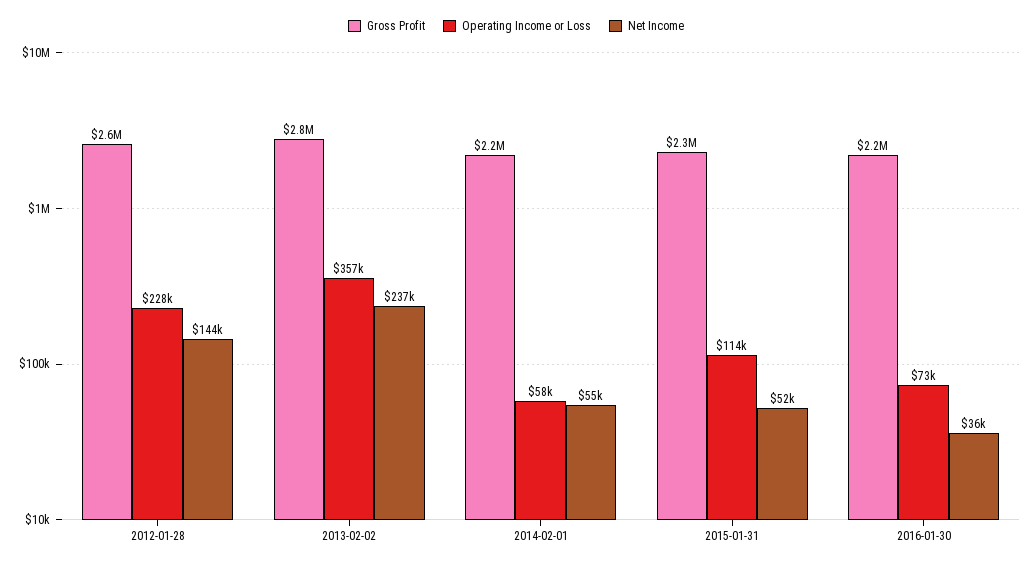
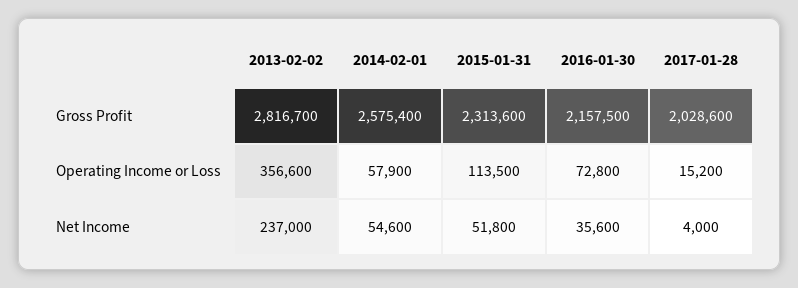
Gross Profit, 2012-01-28: 2600000 -> none
Operating Income or Loss, 2012-01-28: 228000 -> none
Net Income, 2012-01-28: 144000 -> none
Gross Profit, 2014-02-01: 2200000 -> 2575400
Gross Profit, 2017-01-28: none -> 2028600
Operating Income or Loss, 2017-01-28: none -> 15200
Net Income, 2017-01-28: none -> 4000

